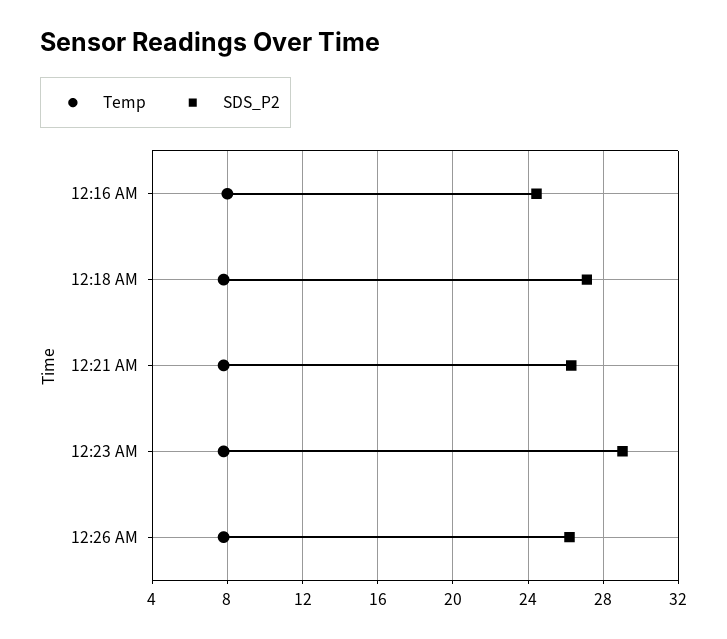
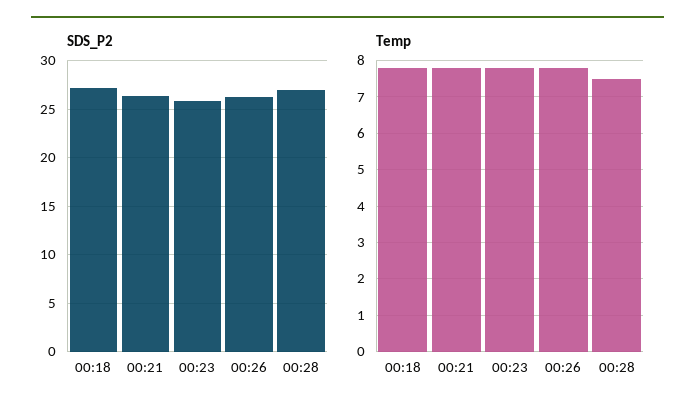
Temp, 12:16 AM: 8 -> none
SDS_P2, 12:16 AM: 24.5 -> none
SDS_P2, 12:23 AM: 29 -> 26
SDS_P2, 00:28: none -> 27
Temp, 00:28: none -> 7.5

